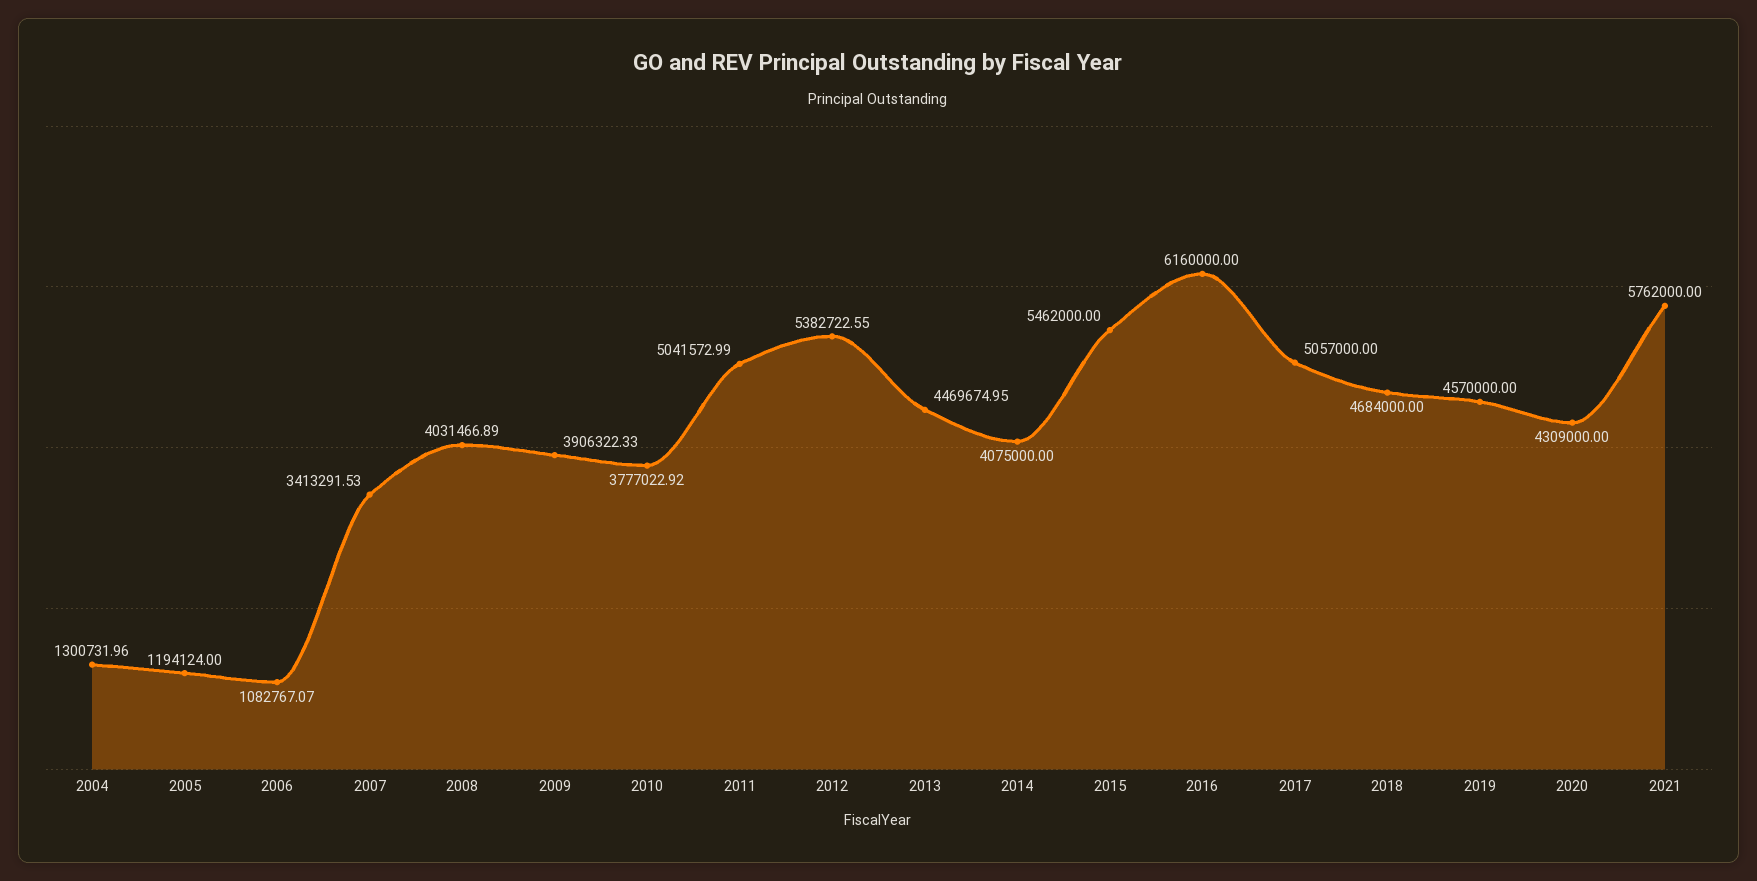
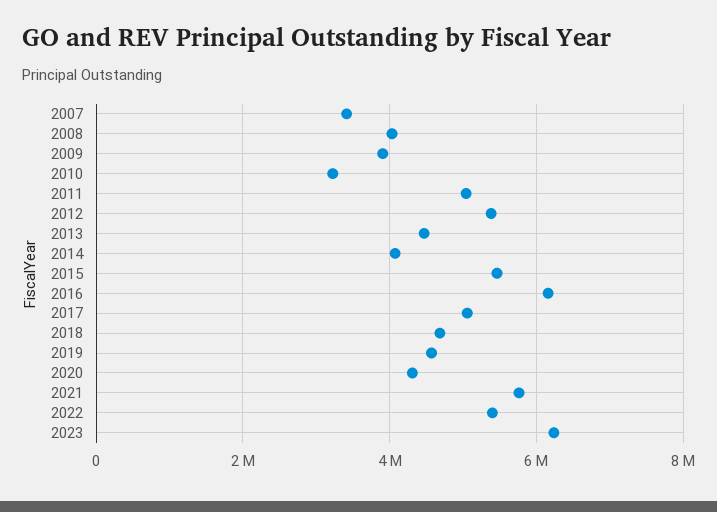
2004: 1300731.96 -> none
2005: 1194124 -> none
2006: 1082767.07 -> none
2010: 3777022.92 -> 3200000
2022: none -> 5400000
2023: none -> 6200000

